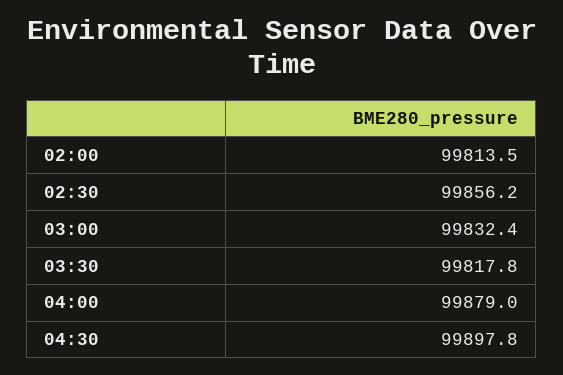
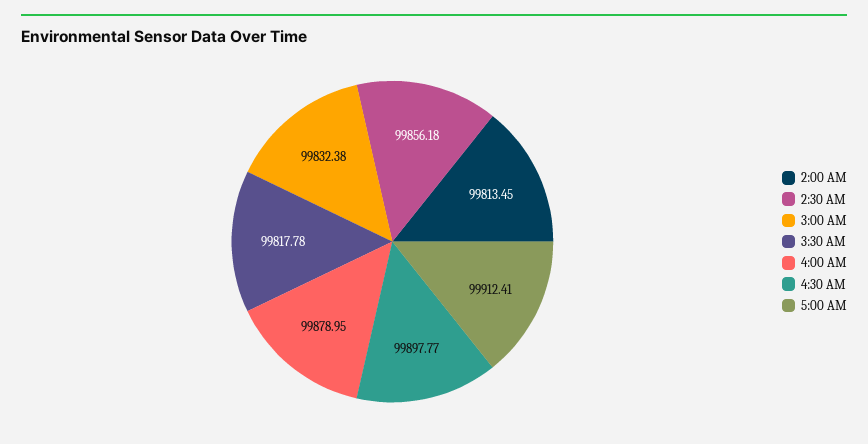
5:00 AM: none -> 99912.41

